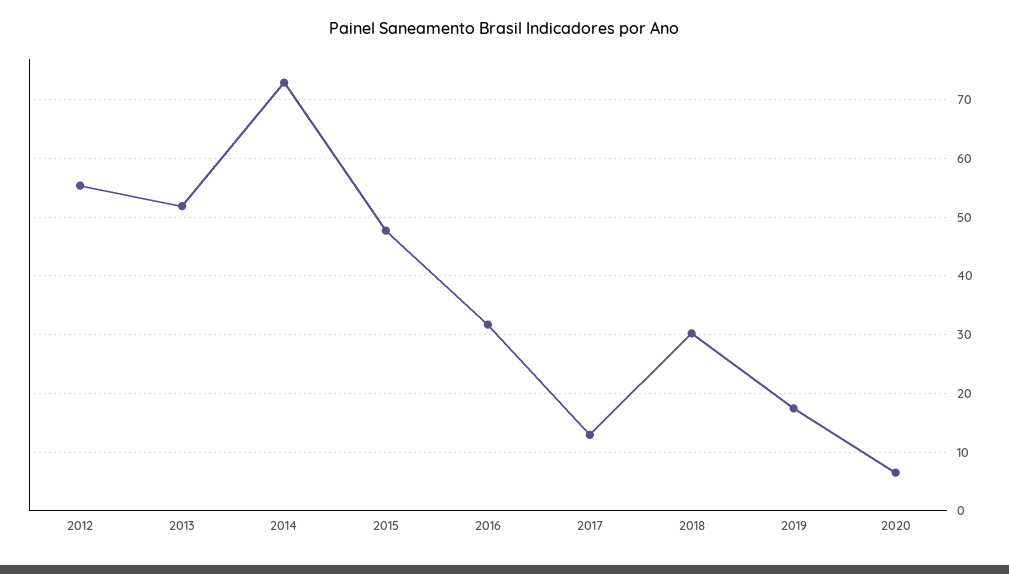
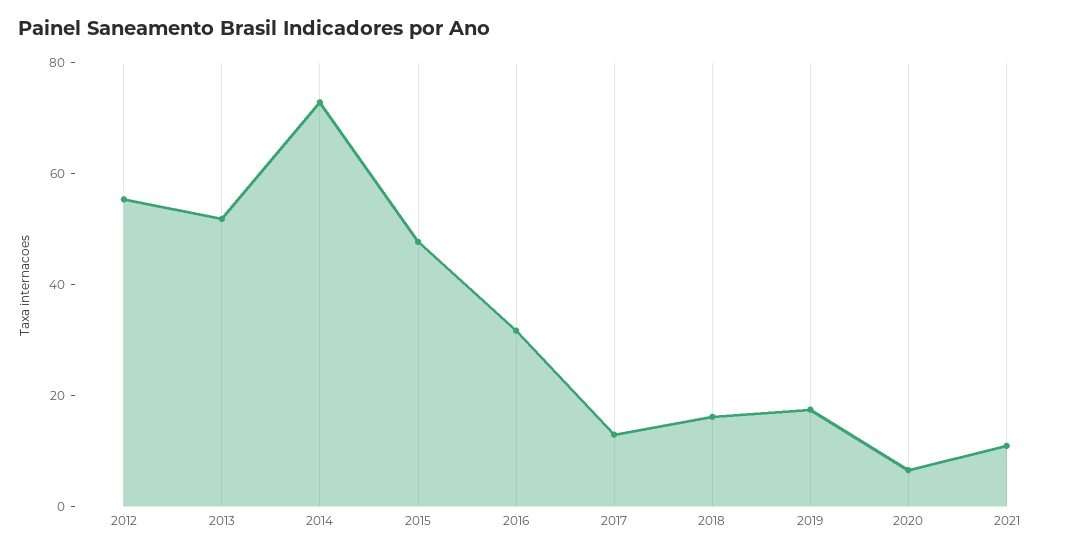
2018: 30 -> 15
2021: none -> 10

